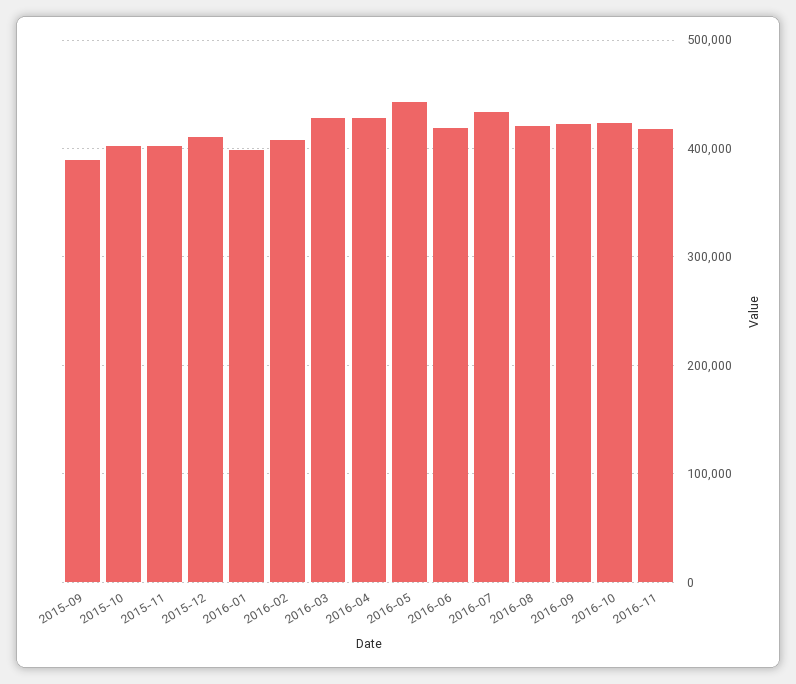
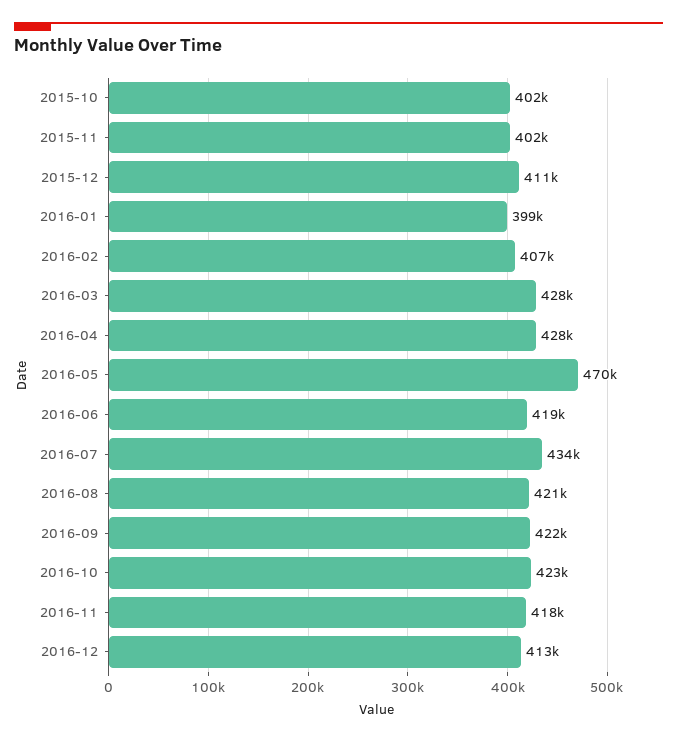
2015-09: 390000 -> none
2016-05: 440000 -> 470000
2016-12: none -> 413000

